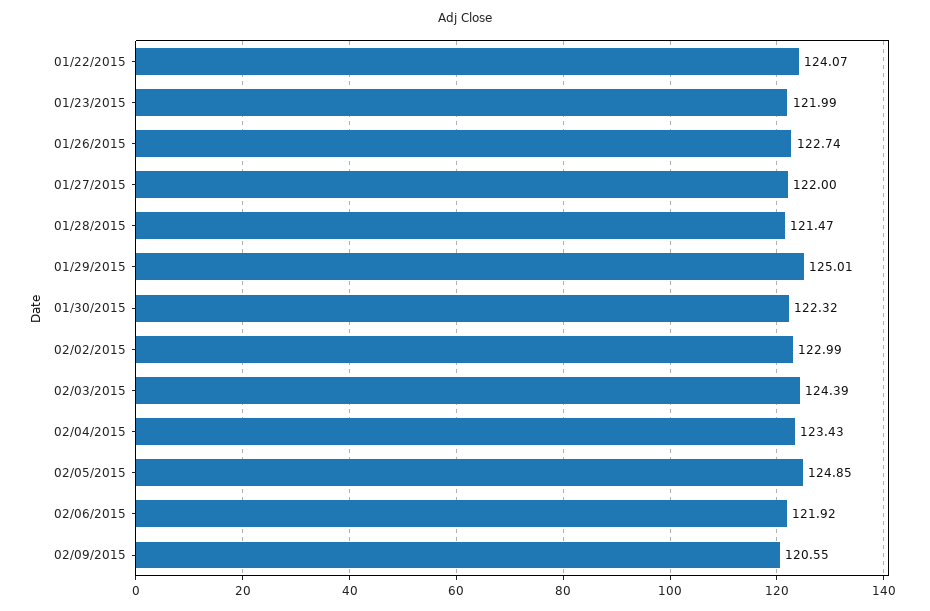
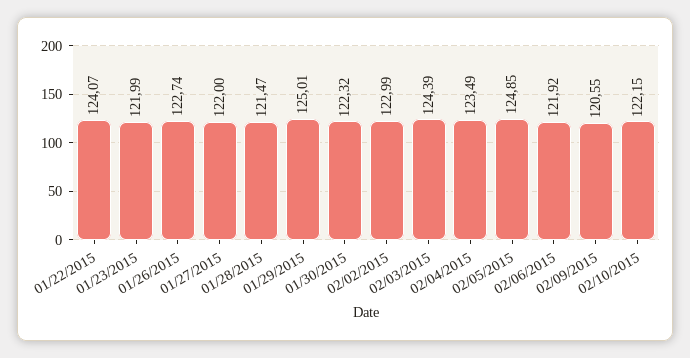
02/04/2015: 123.43 -> 123.49
02/10/2015: none -> 122.15

